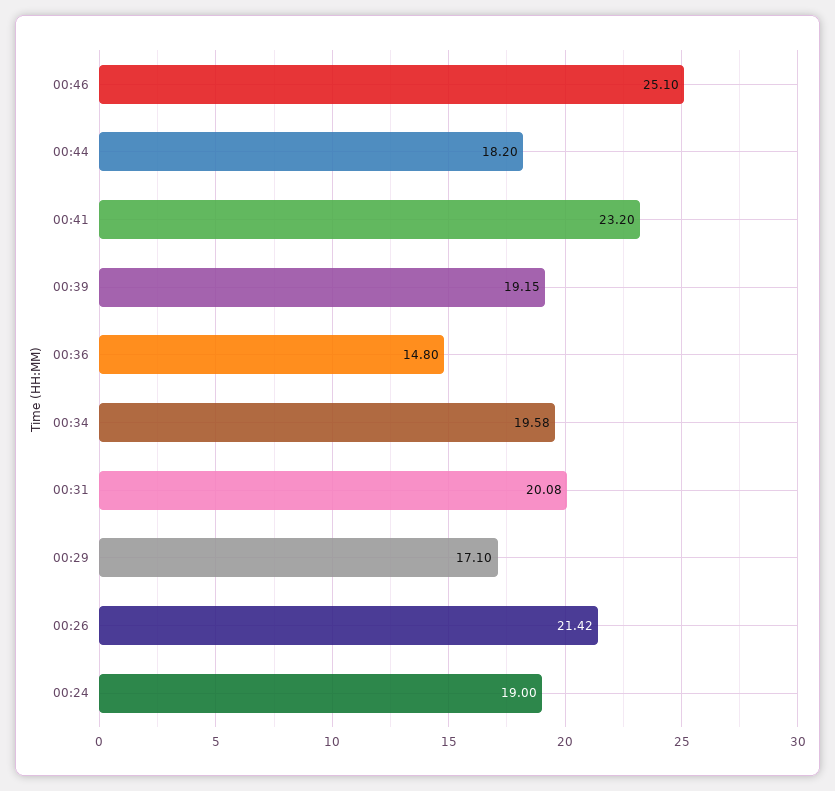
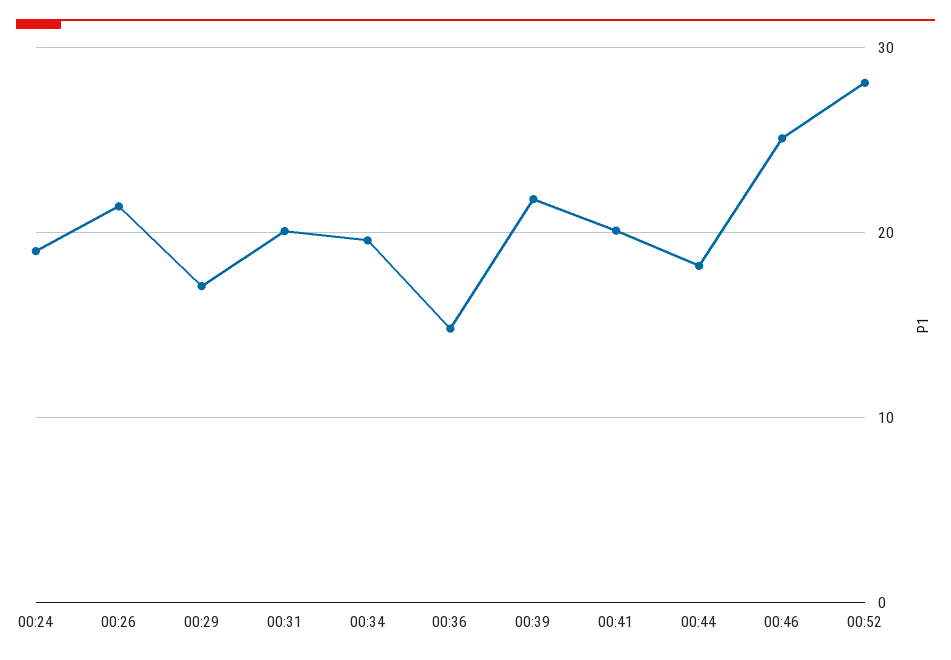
00:41: 23.2 -> 20
00:39: 19.15 -> 22
00:52: none -> 28

